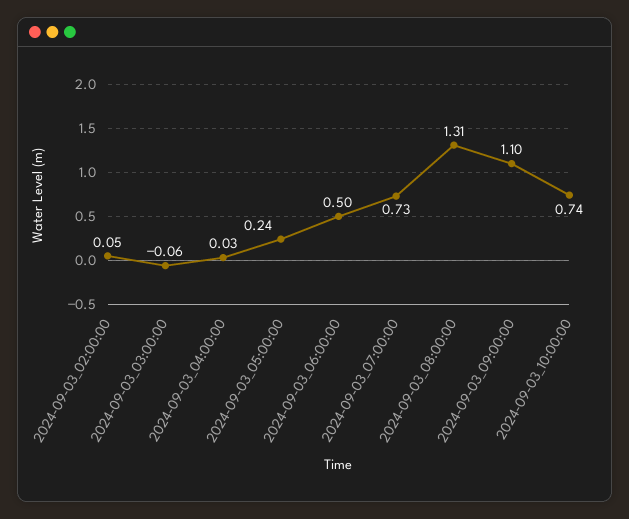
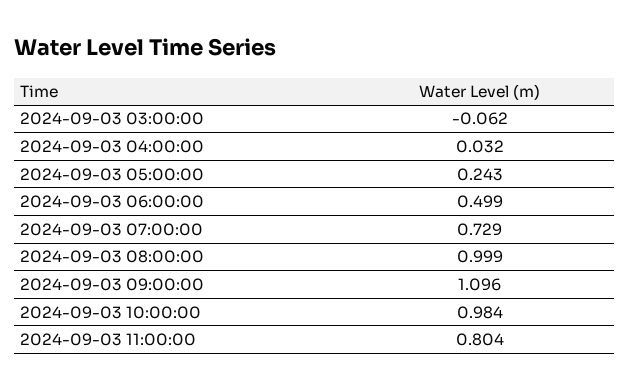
2024-09-03_02:00:00: 0.05 -> none
2024-09-03_08:00:00: 1.31 -> 0.999
2024-09-03_10:00:00: 0.74 -> 0.984
2024-09-03 11:00:00: none -> 0.804

